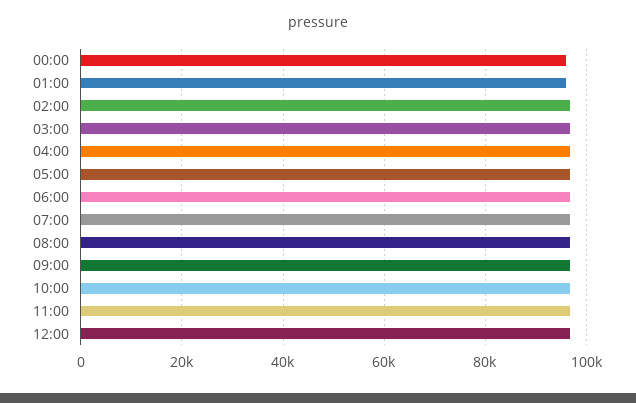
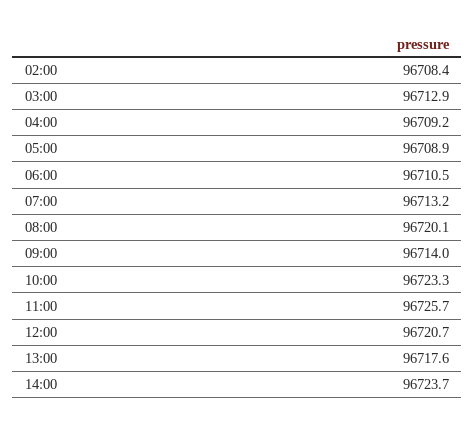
00:00: 96000 -> none
01:00: 96000 -> none
13:00: none -> 96717.6
14:00: none -> 96723.7

